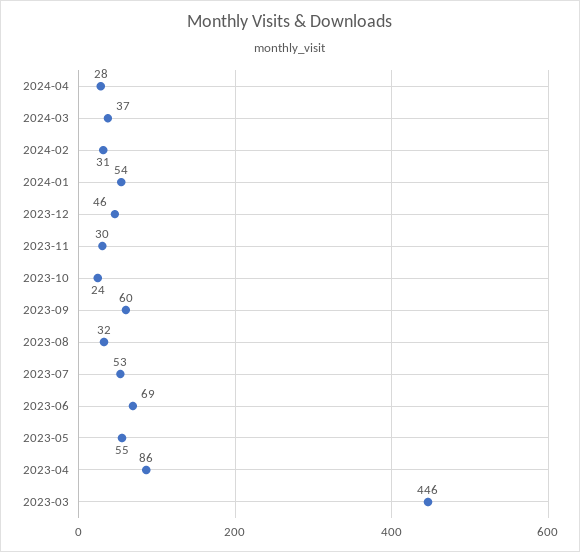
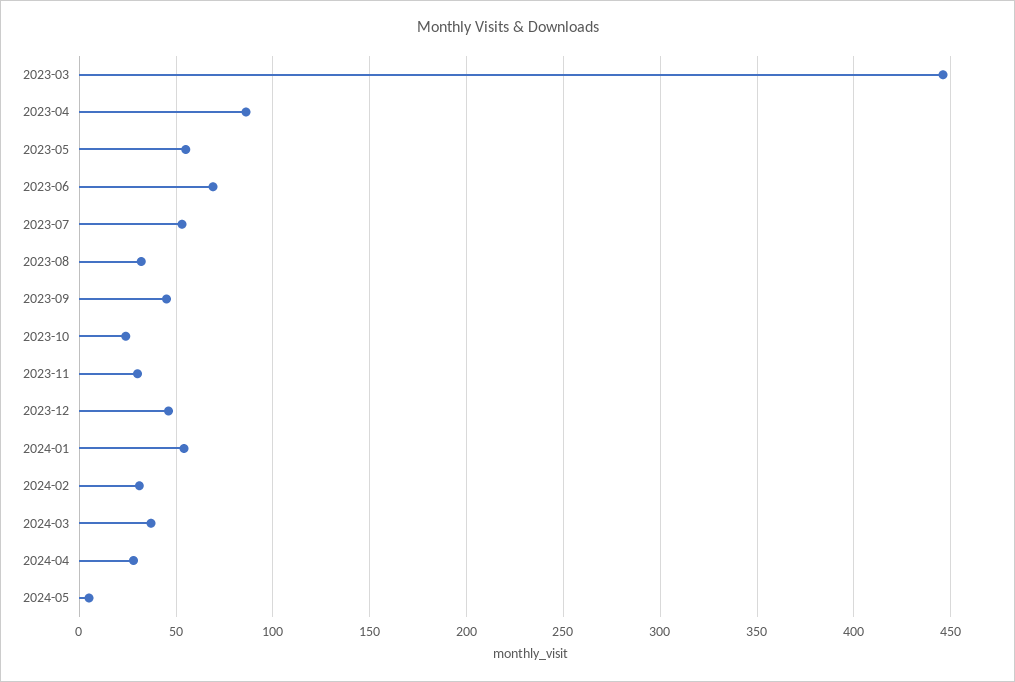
2023-09: 60 -> 45
2024-05: none -> 5

